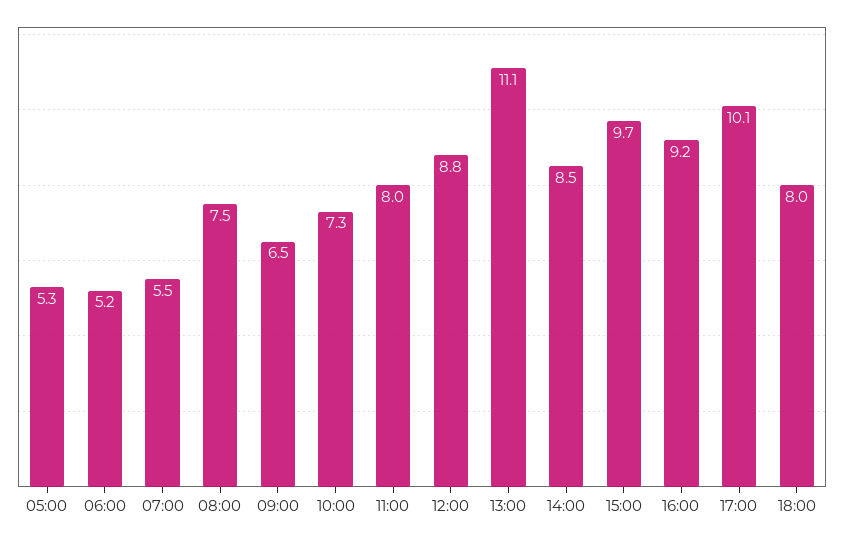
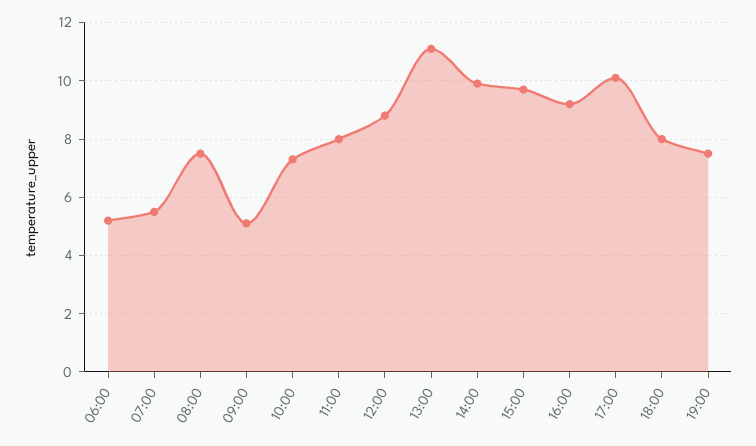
05:00: 5.3 -> none
09:00: 6.5 -> 5
14:00: 8.5 -> 10
19:00: none -> 7.5

